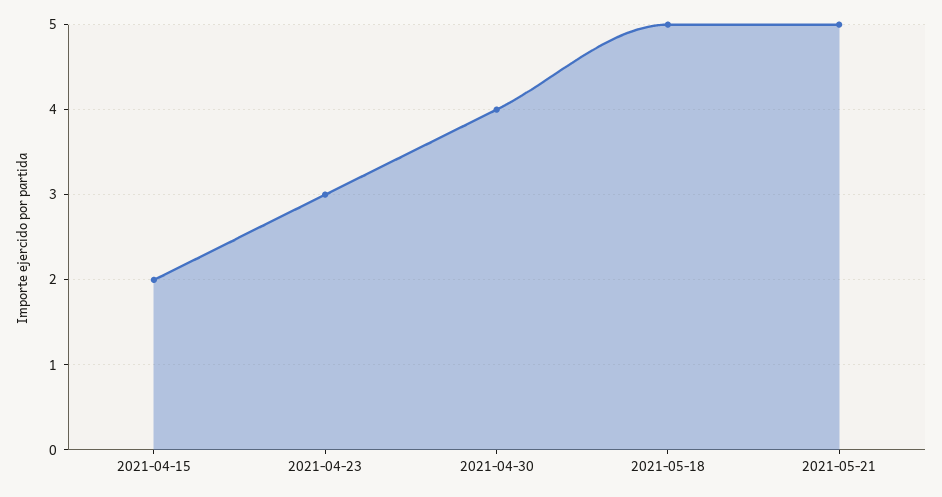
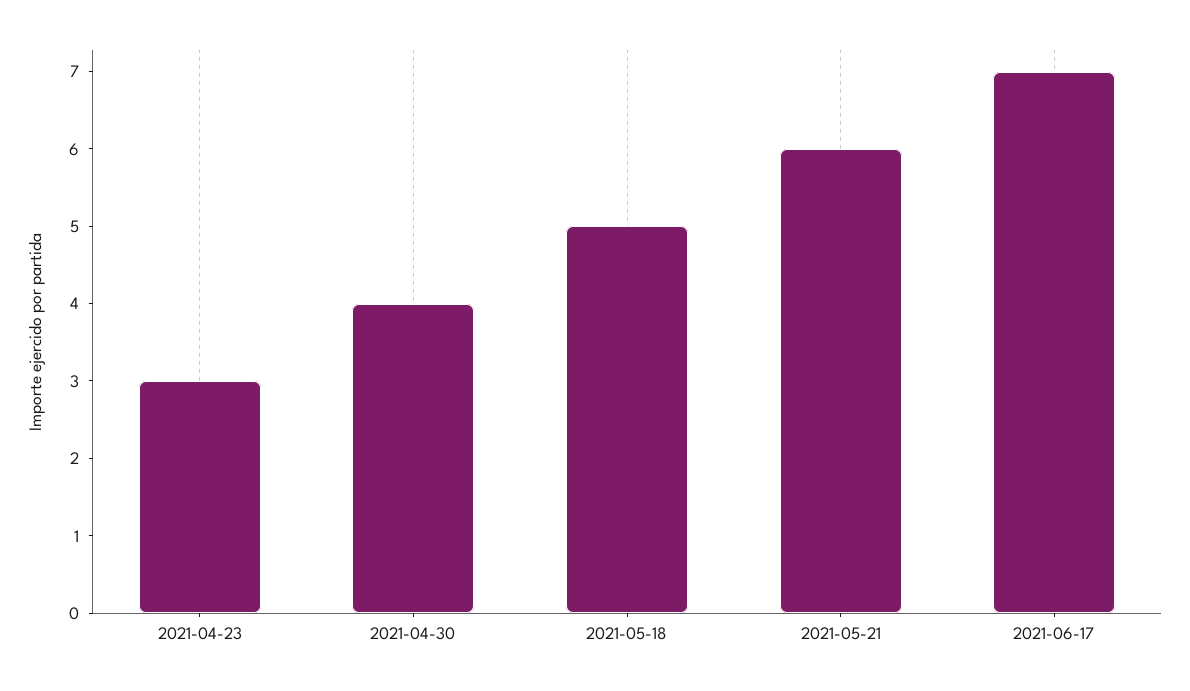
2021-04-15: 2 -> none
2021-05-21: 5 -> 6
2021-06-17: none -> 7

